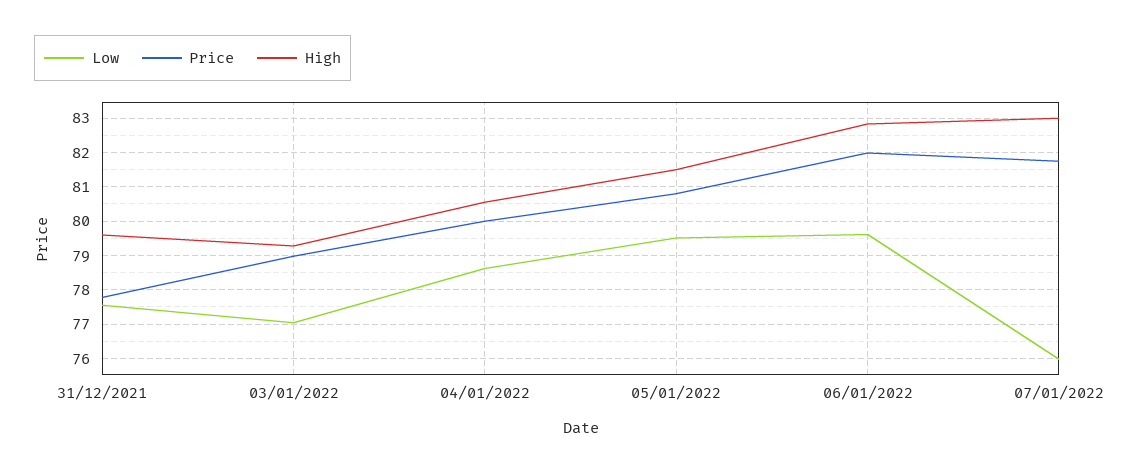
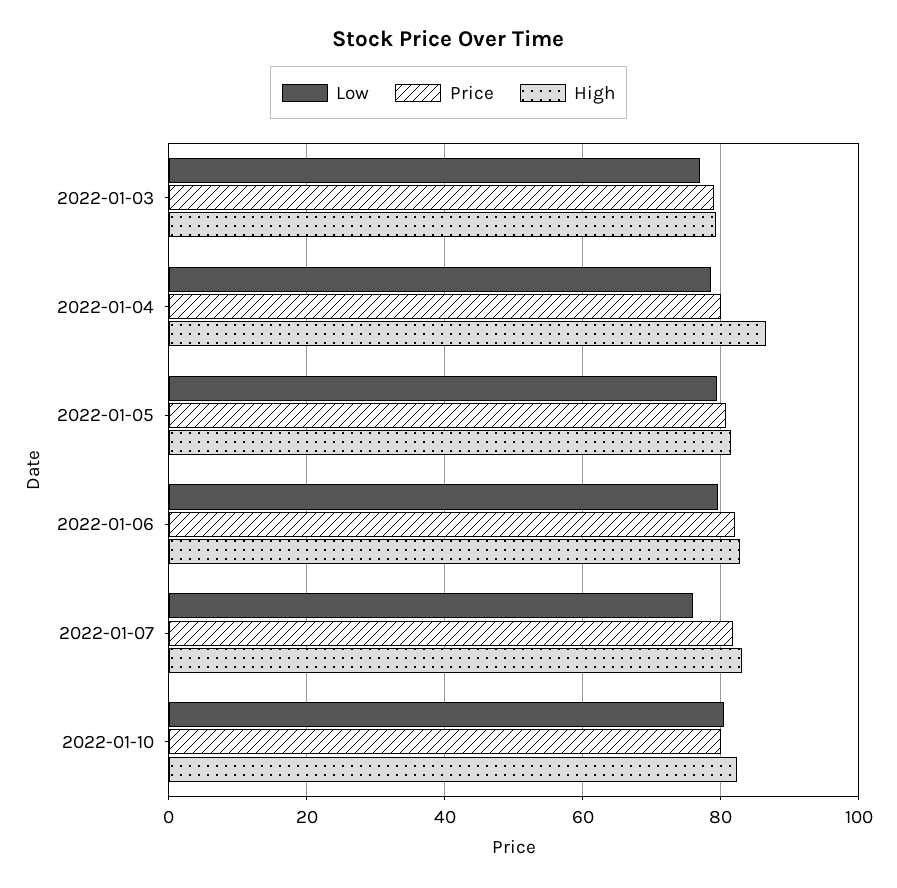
Low, 31/12/2021: 77.6 -> none
Price, 31/12/2021: 77.8 -> none
High, 31/12/2021: 79.6 -> none
High, 04/01/2022: 80.6 -> 86
Low, 2022-01-10: none -> 80
Price, 2022-01-10: none -> 80
High, 2022-01-10: none -> 82

